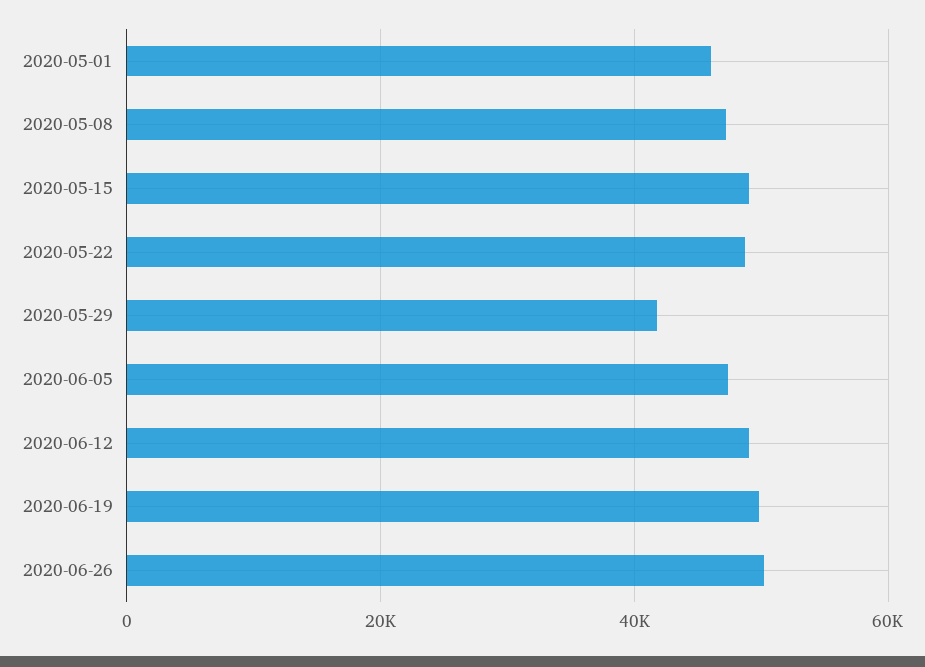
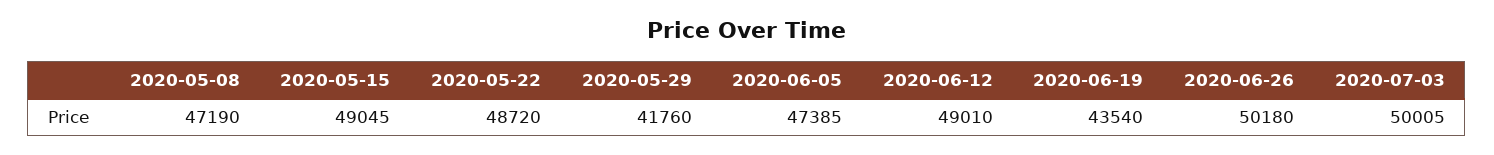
2020-05-01: 46000 -> none
2020-06-19: 50000 -> 43540
2020-07-03: none -> 50005

